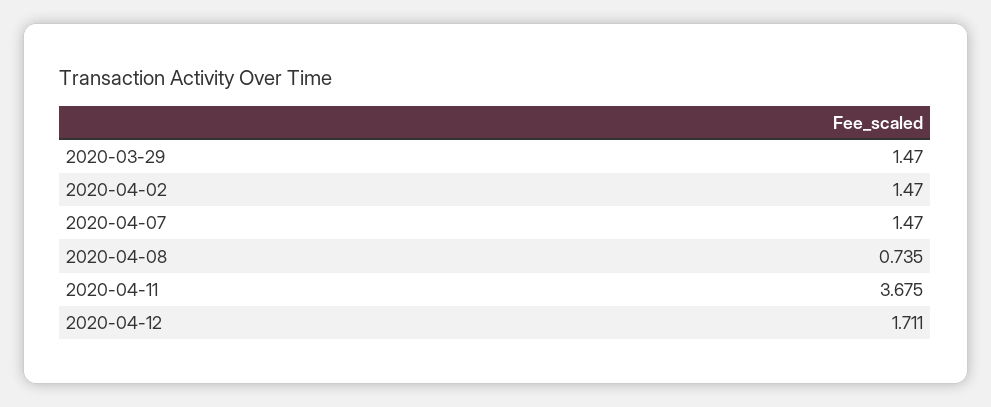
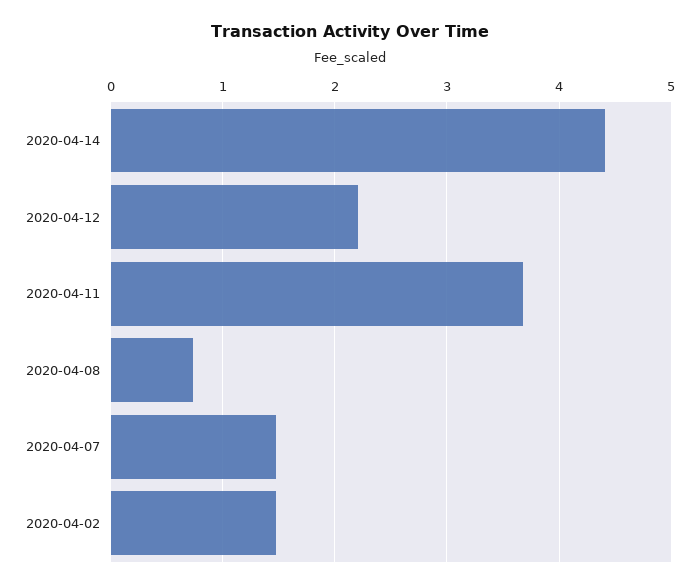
2020-03-29: 1.47 -> none
2020-04-12: 1.711 -> 2.2
2020-04-14: none -> 4.4

